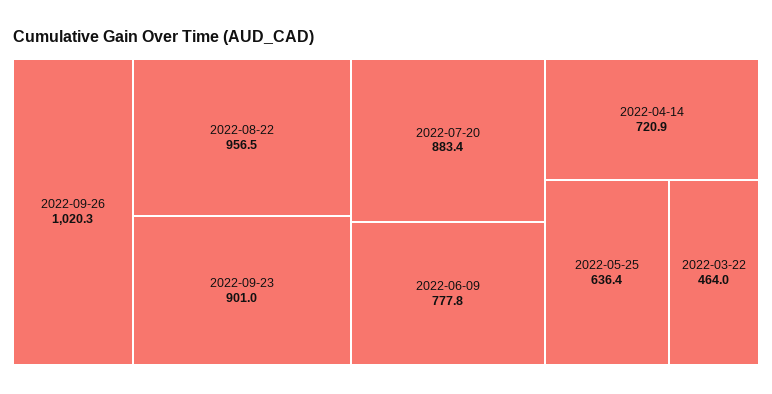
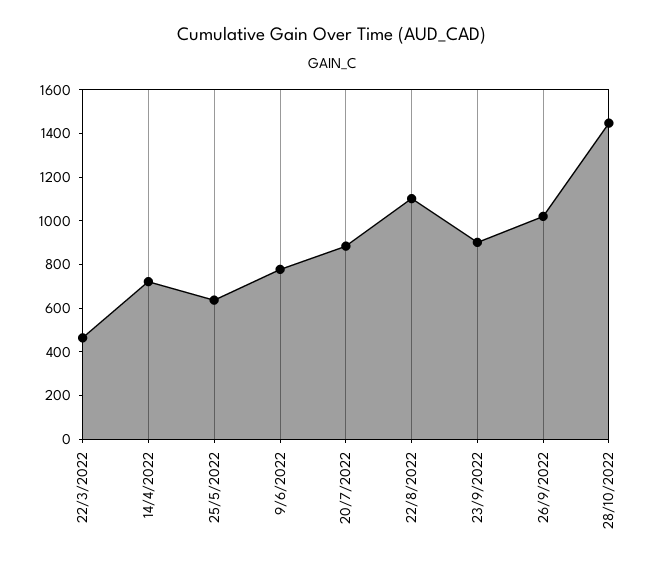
2022-08-22: 956.5 -> 1100
28/10/2022: none -> 1450

